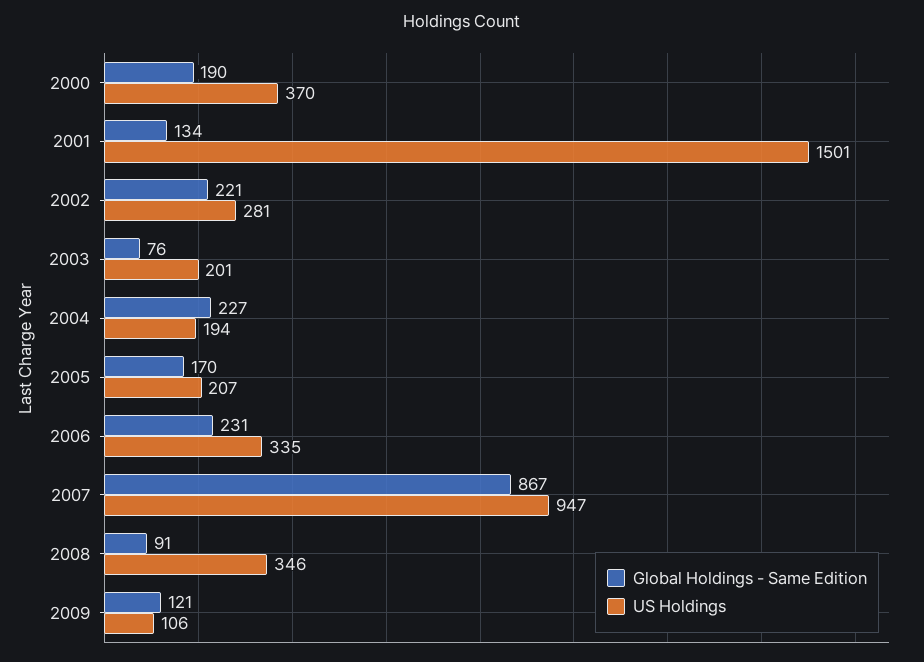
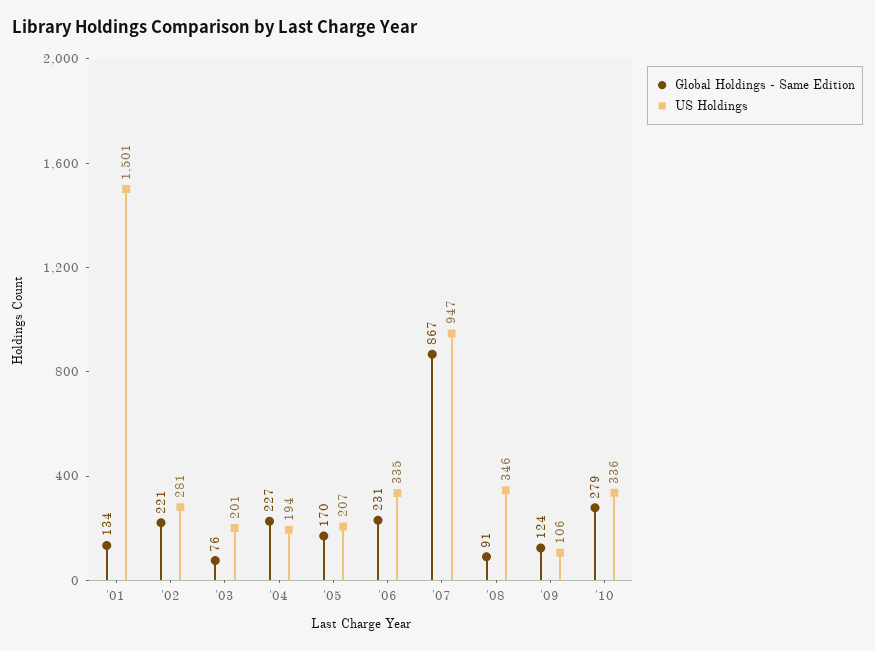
Global Holdings - Same Edition, 2000: 190 -> none
US Holdings, 2000: 370 -> none
Global Holdings - Same Edition, 2009: 121 -> 124
Global Holdings - Same Edition, '10: none -> 279
US Holdings, '10: none -> 336

